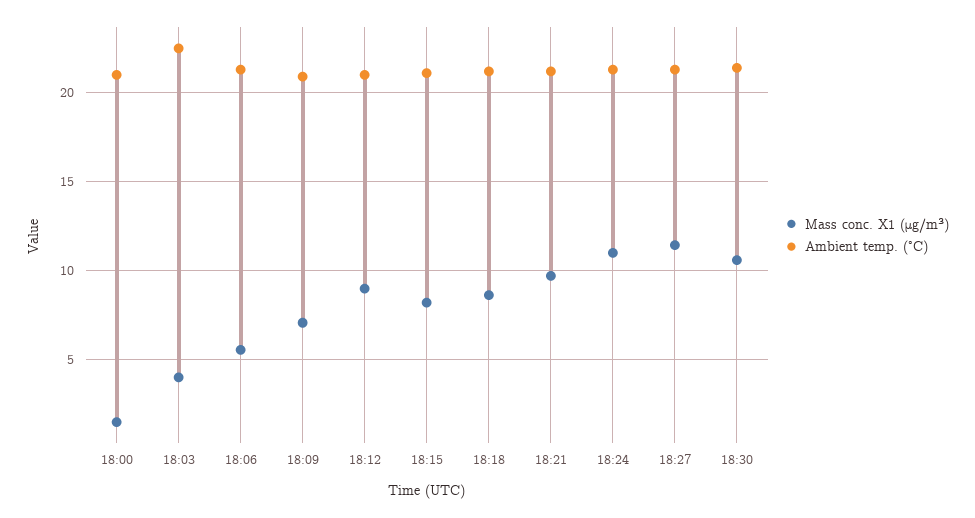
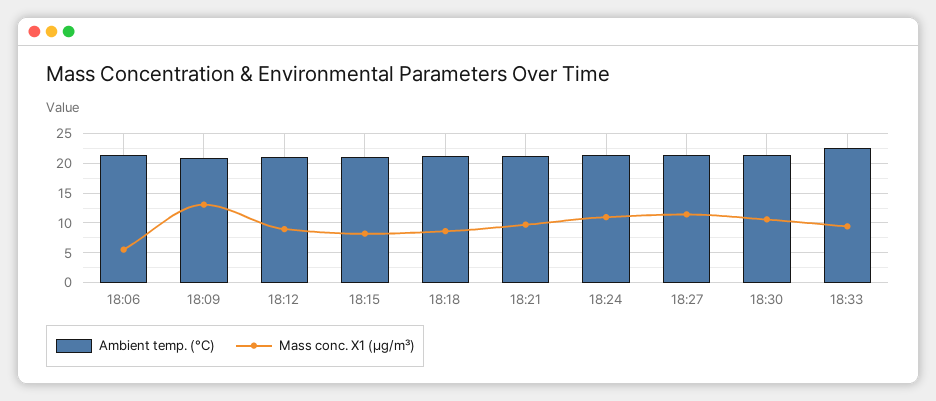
Mass conc. X1 (μg/m³), 18:00: 1.5 -> none
Ambient temp. (°C), 18:00: 21 -> none
Mass conc. X1 (μg/m³), 18:03: 4 -> none
Ambient temp. (°C), 18:03: 22.5 -> none
Mass conc. X1 (μg/m³), 18:09: 7 -> 12.5
Ambient temp. (°C), 18:33: none -> 22.5
Mass conc. X1 (μg/m³), 18:33: none -> 10

